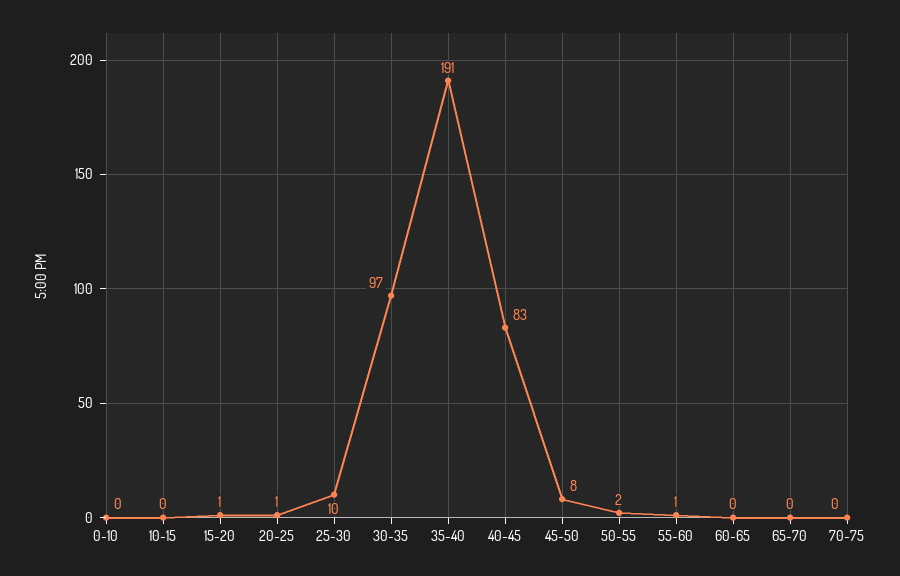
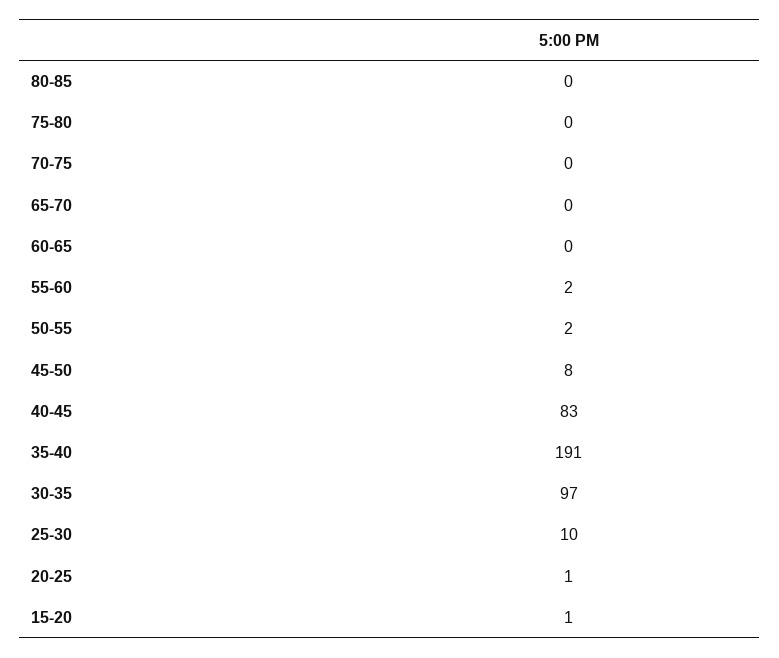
0-10: 0 -> none
10-15: 0 -> none
55-60: 1 -> 2
80-85: none -> 0
75-80: none -> 0

